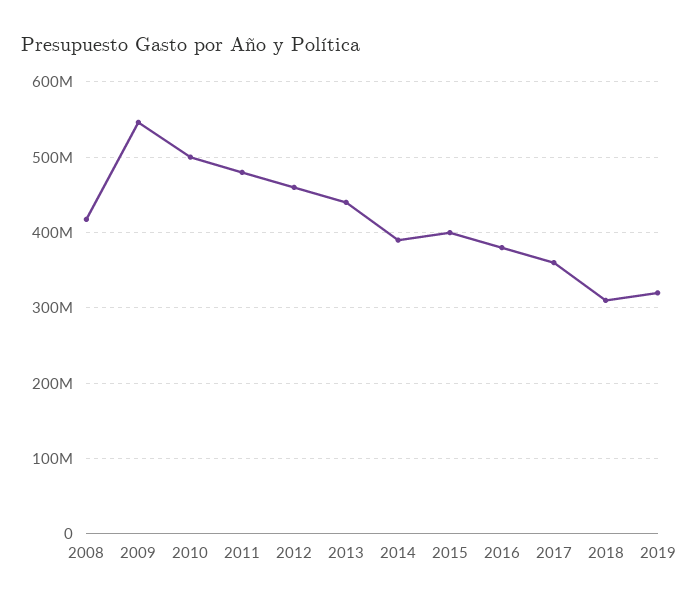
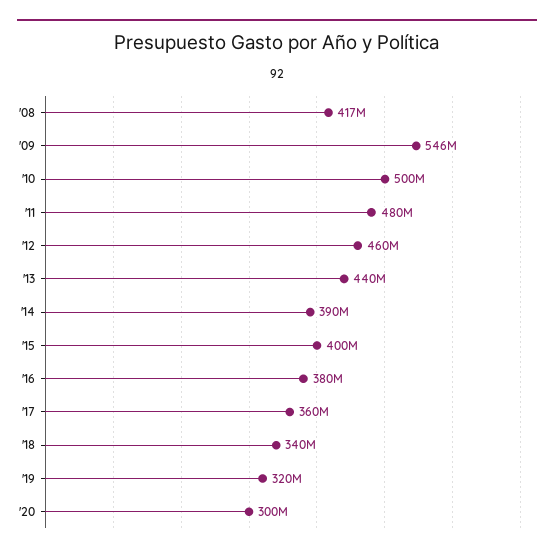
2018: 310000000 -> 340000000
'20: none -> 300000000

